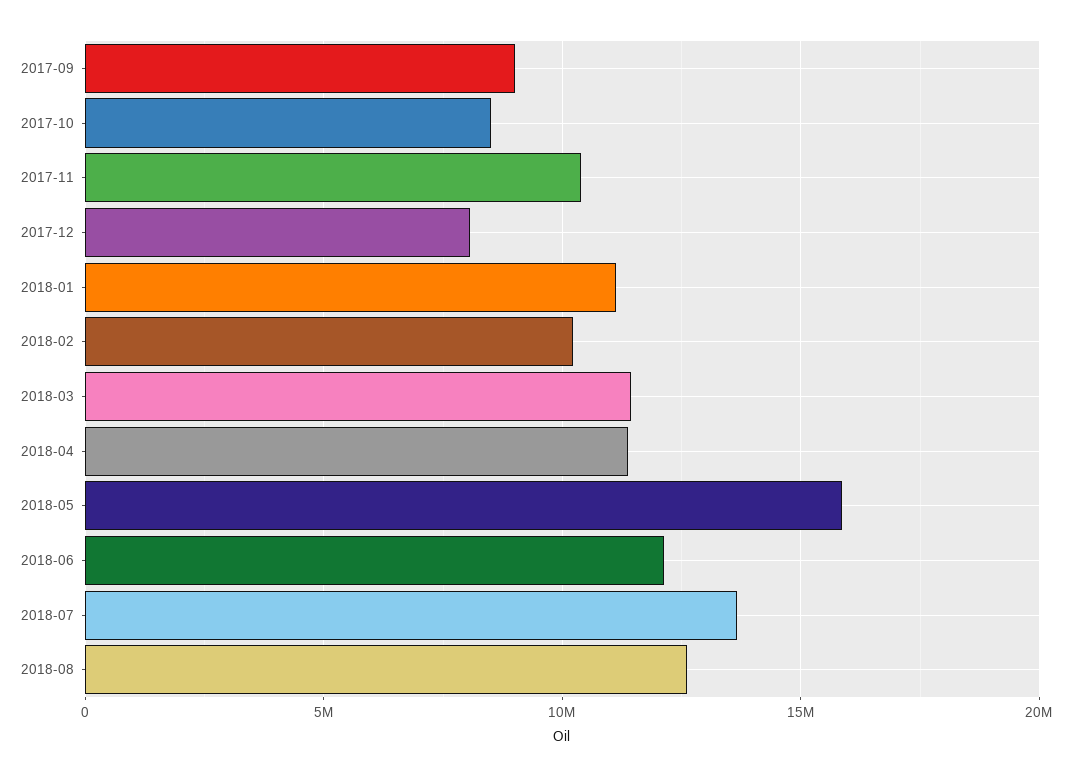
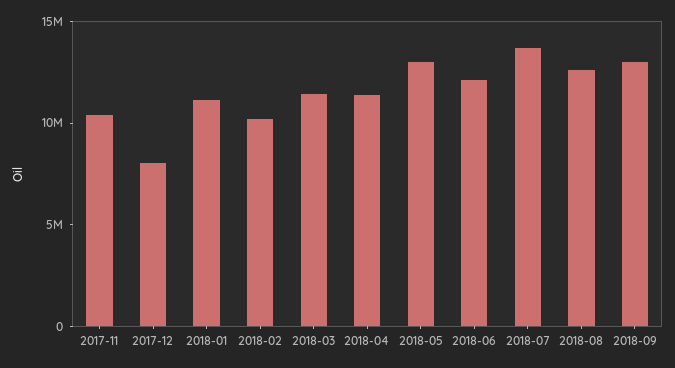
2017-09: 9000000 -> none
2017-10: 8500000 -> none
2018-05: 16000000 -> 13000000
2018-09: none -> 13000000

